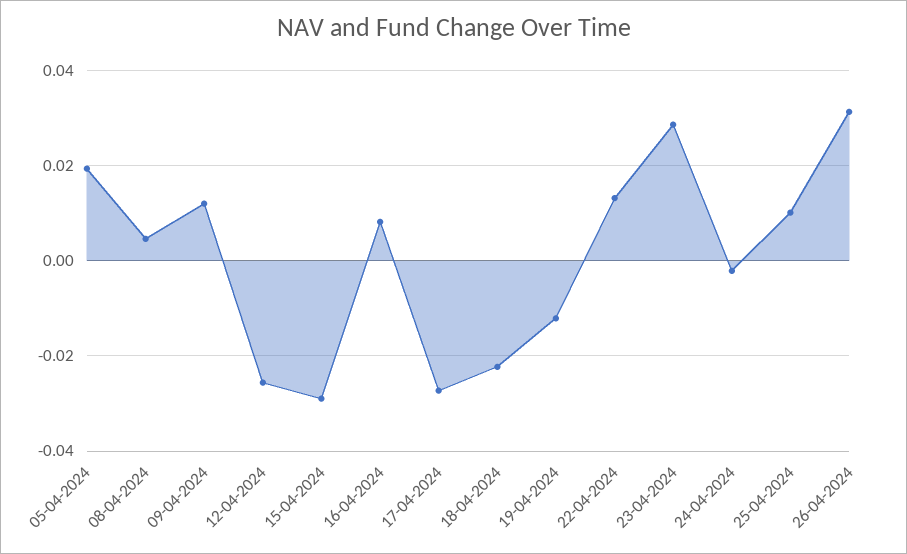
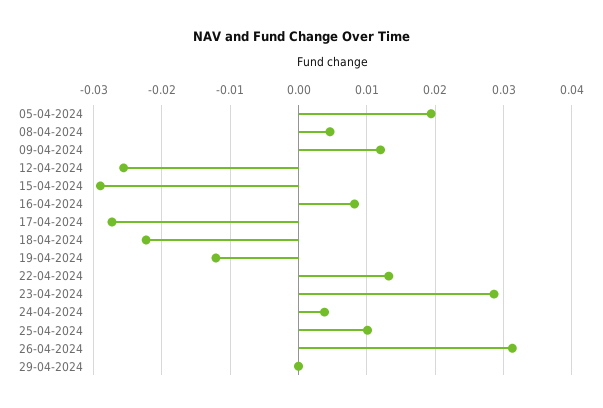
24-04-2024: -0.002 -> 0.004
29-04-2024: none -> 0

